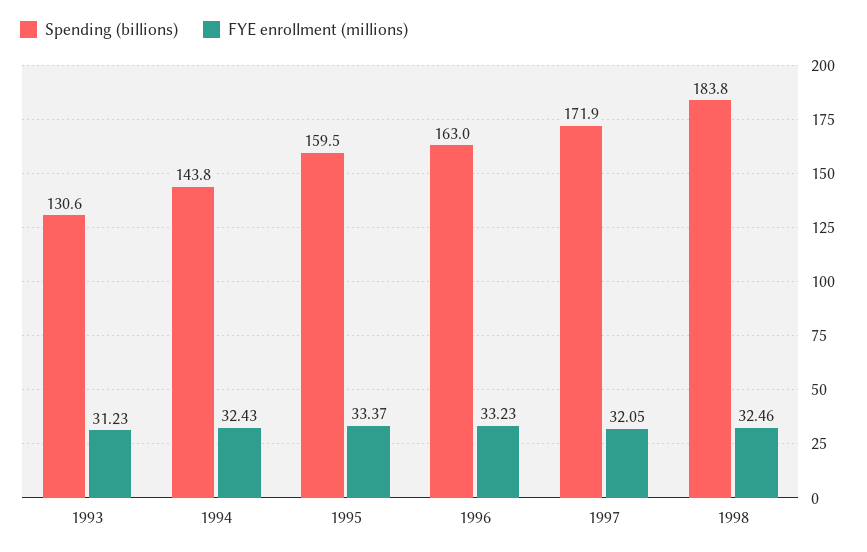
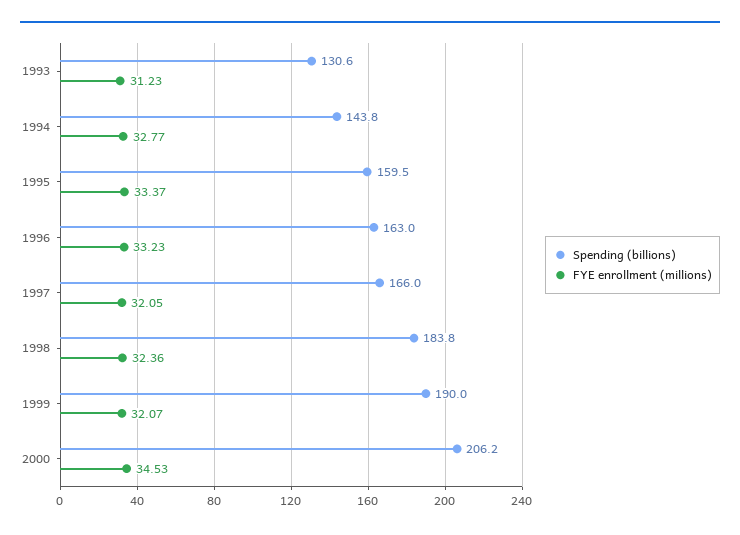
FYE enrollment (millions), 1994: 32.43 -> 32.77
Spending (billions), 1997: 171.9 -> 166
FYE enrollment (millions), 1998: 32.46 -> 32.36
Spending (billions), 1999: none -> 190
FYE enrollment (millions), 1999: none -> 32.07
Spending (billions), 2000: none -> 206.2
FYE enrollment (millions), 2000: none -> 34.53

